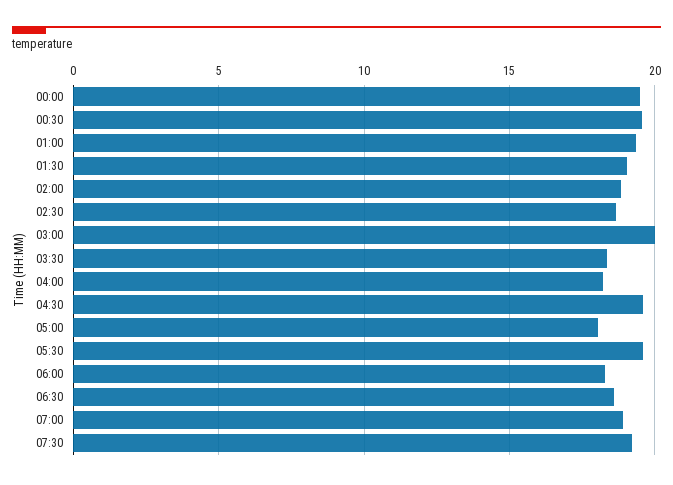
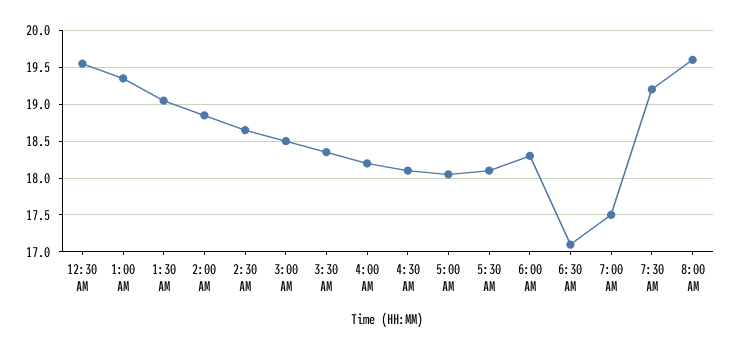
00:00: 19.5 -> none
03:00: 20 -> 18.5
04:30: 19.5 -> 18.1
05:30: 19.5 -> 18.1
06:30: 18.5 -> 17.1
07:00: 19 -> 17.5
8:00 AM: none -> 19.6

